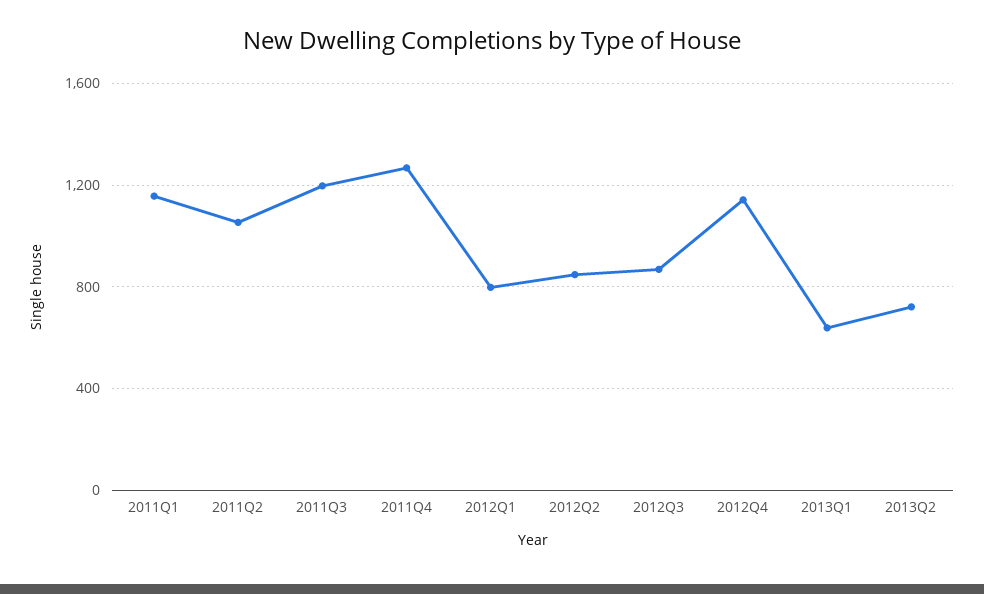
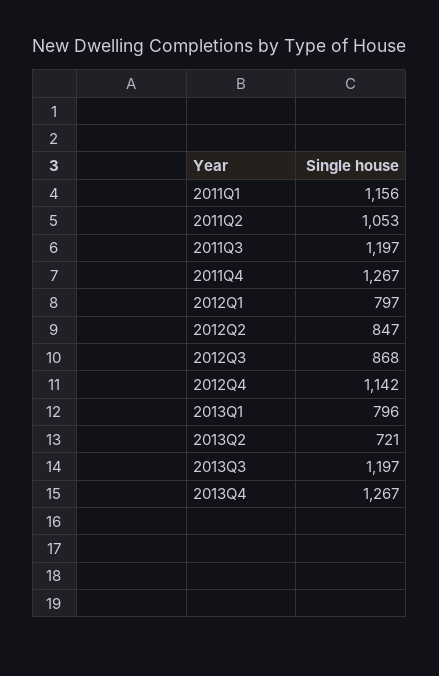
2013Q1: 650 -> 796
2013Q3: none -> 1197
2013Q4: none -> 1267

